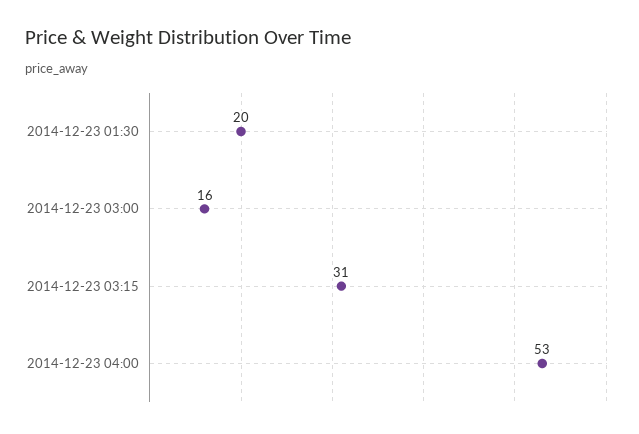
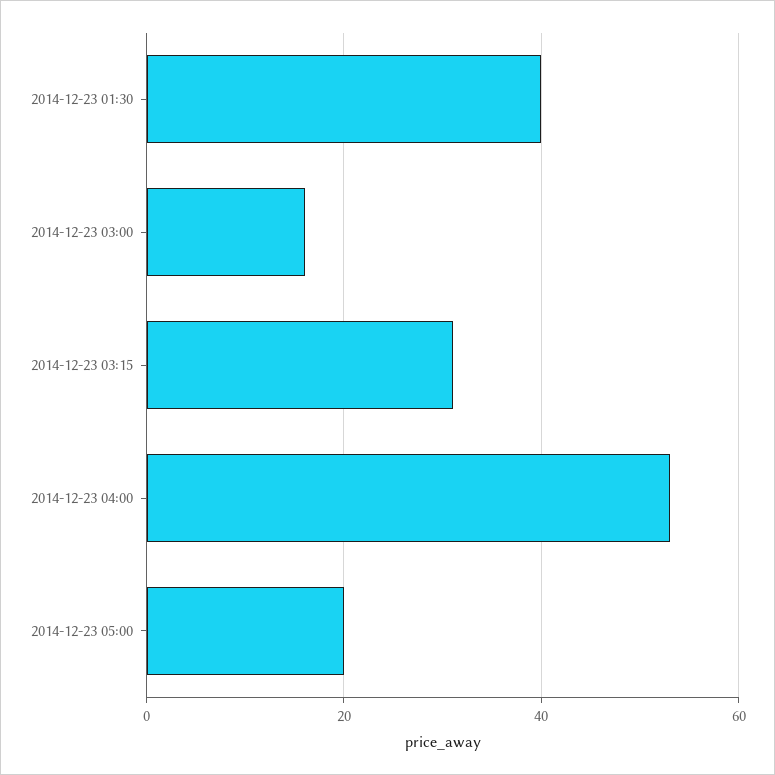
2014-12-23 01:30: 20 -> 40
2014-12-23 05:00: none -> 20

